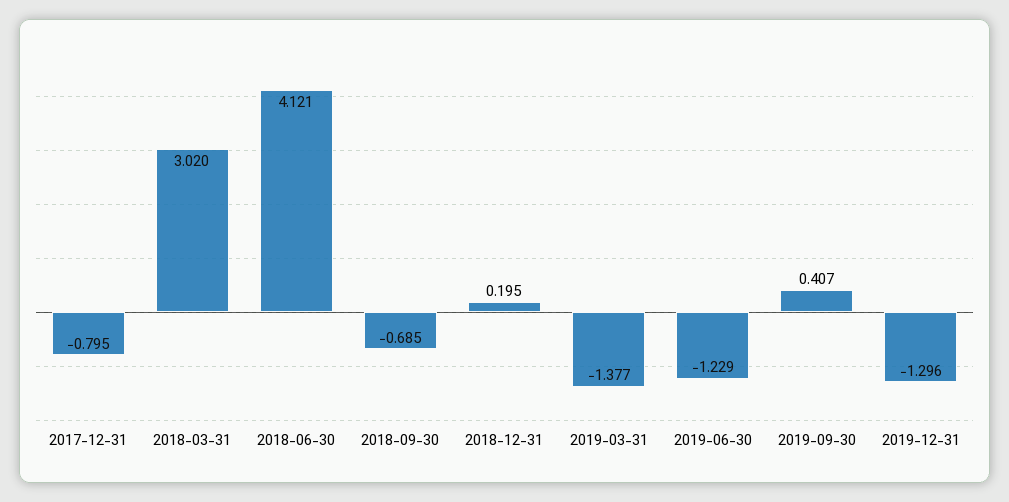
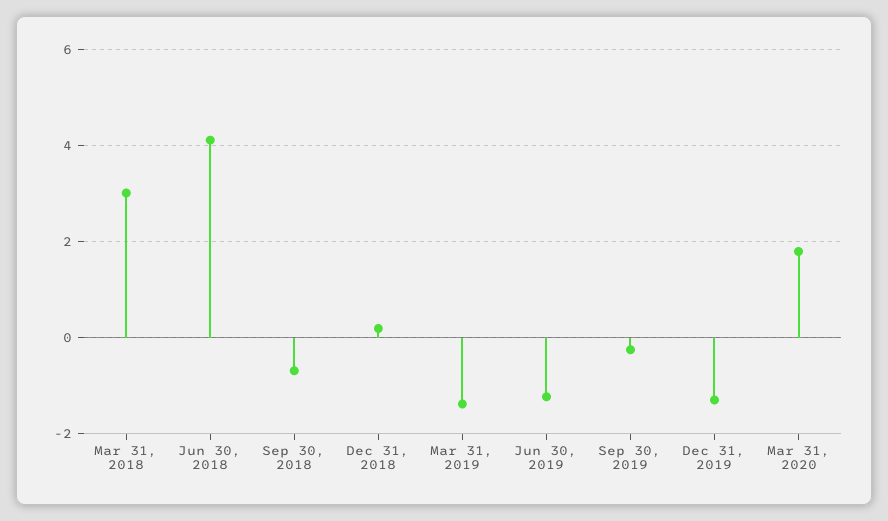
2017-12-31: -0.795 -> none
2019-09-30: 0.407 -> -0.2
Mar 31, 2020: none -> 1.8

